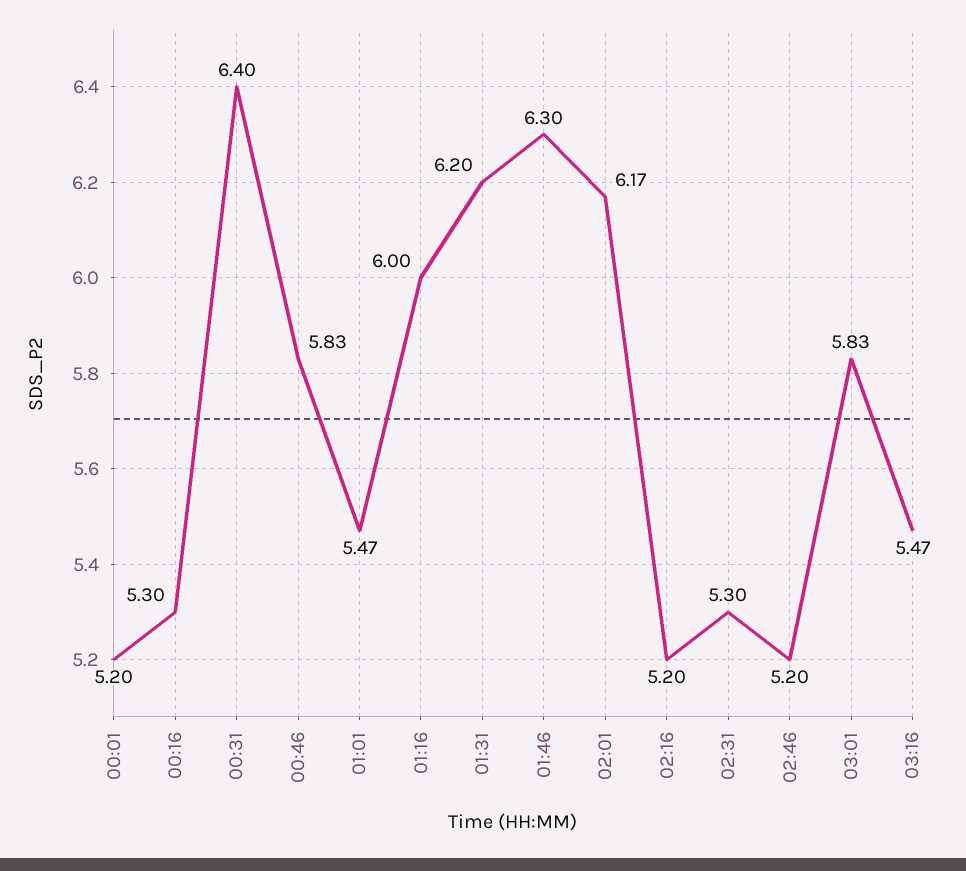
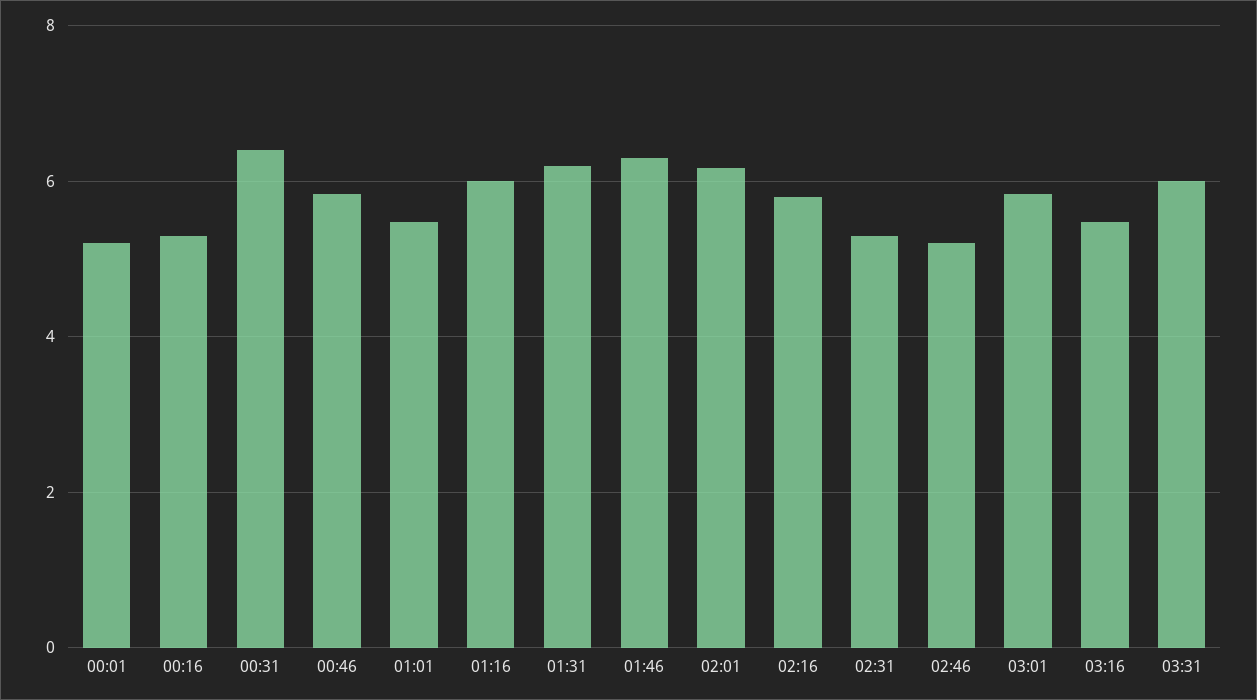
02:16: 5.2 -> 5.8
03:31: none -> 6

